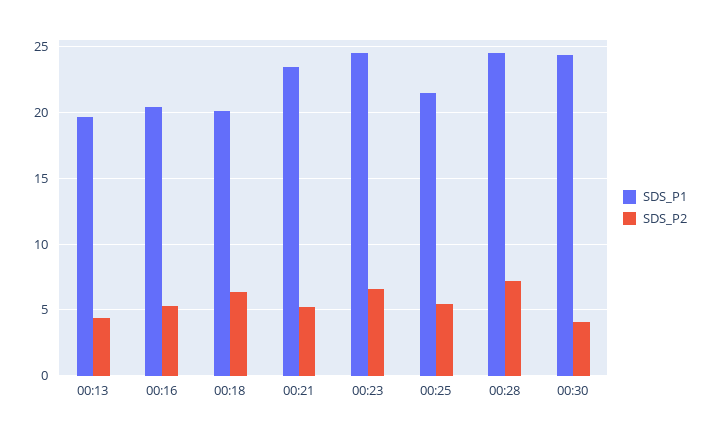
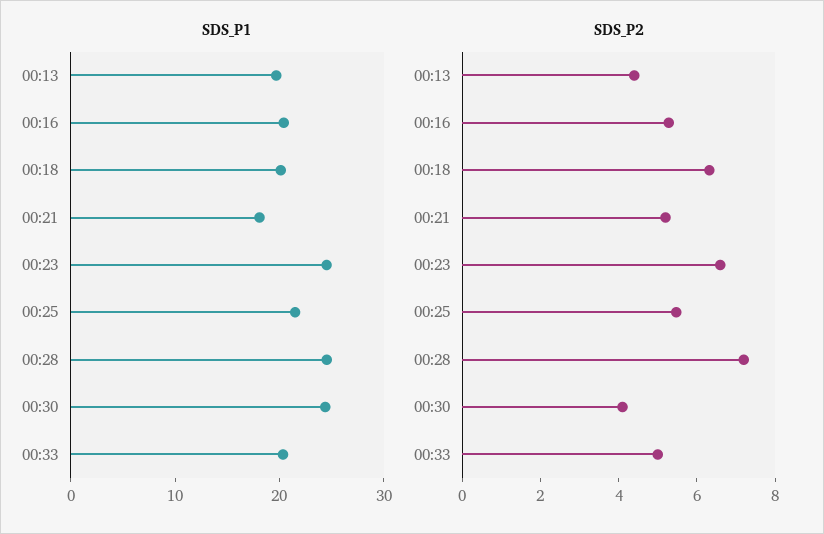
SDS_P1, 00:21: 23.5 -> 18
SDS_P1, 00:33: none -> 20
SDS_P2, 00:33: none -> 5

